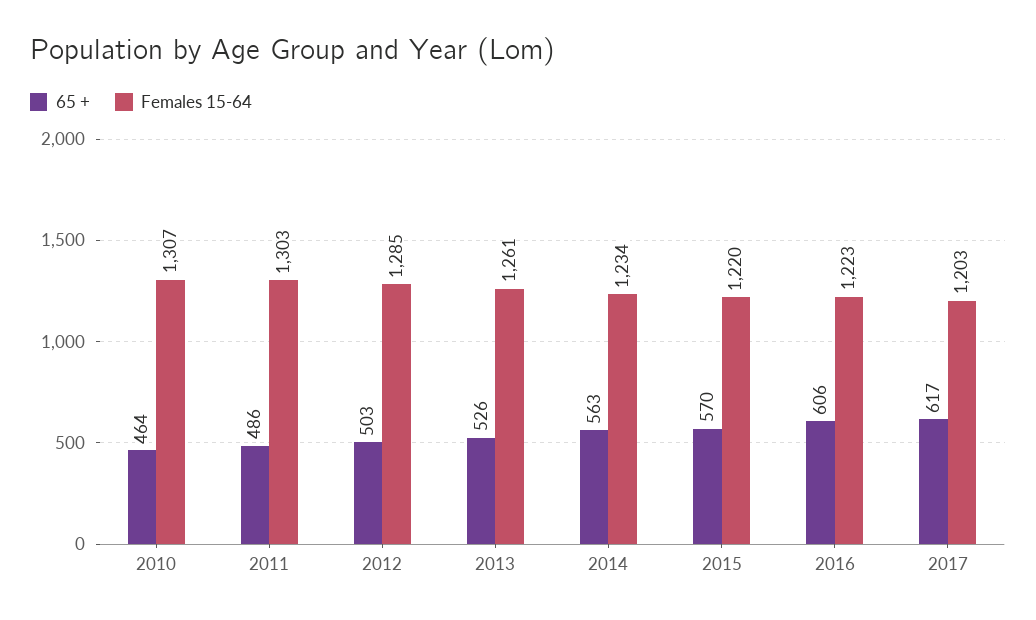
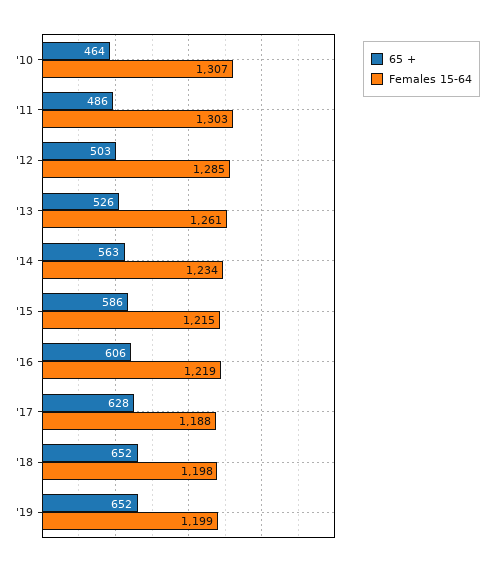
65 +, 2015: 570 -> 586
Females 15-64, 2015: 1220 -> 1215
Females 15-64, 2016: 1223 -> 1219
65 +, 2017: 617 -> 628
Females 15-64, 2017: 1203 -> 1188
65 +, '18: none -> 652
Females 15-64, '18: none -> 1198
65 +, '19: none -> 652
Females 15-64, '19: none -> 1199

